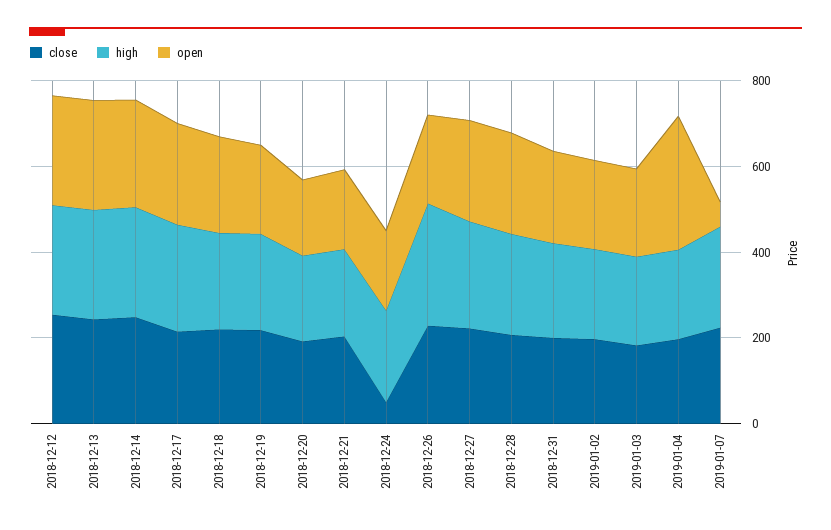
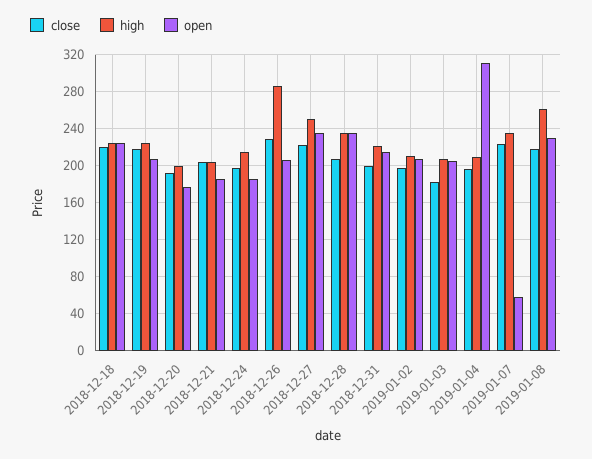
close, 2018-12-12: 250 -> none
high, 2018-12-12: 250 -> none
open, 2018-12-12: 250 -> none
close, 2018-12-13: 250 -> none
high, 2018-12-13: 250 -> none
open, 2018-12-13: 250 -> none
close, 2018-12-14: 250 -> none
high, 2018-12-14: 250 -> none
open, 2018-12-14: 250 -> none
close, 2018-12-17: 200 -> none
high, 2018-12-17: 250 -> none
open, 2018-12-17: 250 -> none
close, 2018-12-24: 50 -> 200
close, 2019-01-08: none -> 220
high, 2019-01-08: none -> 260
open, 2019-01-08: none -> 230

